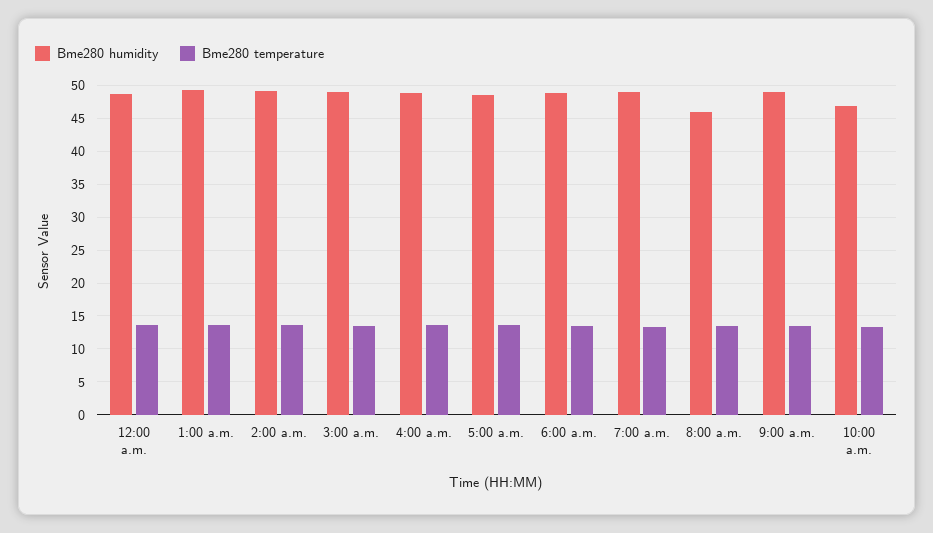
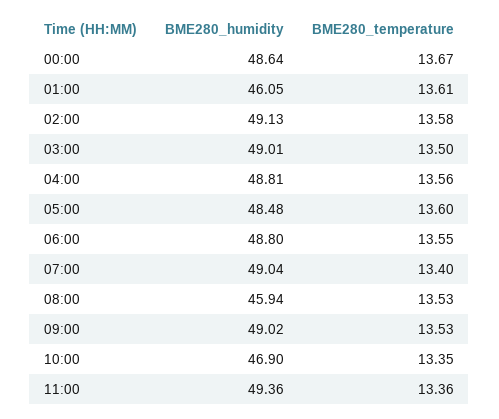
Bme280 humidity, 1:00 a.m.: 49 -> 46.05
Bme280 humidity, 11:00: none -> 49.36
Bme280 temperature, 11:00: none -> 13.36

